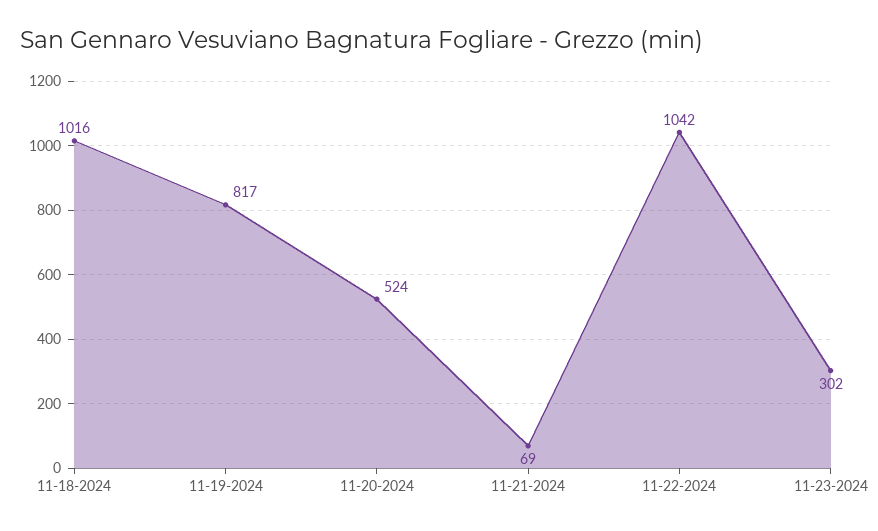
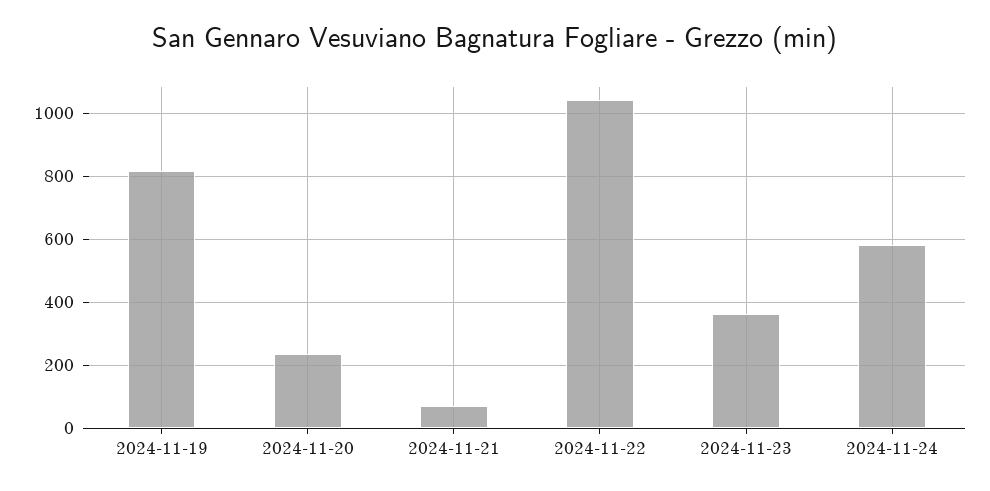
11-18-2024: 1016 -> none
11-20-2024: 524 -> 240
11-23-2024: 302 -> 360
2024-11-24: none -> 580

